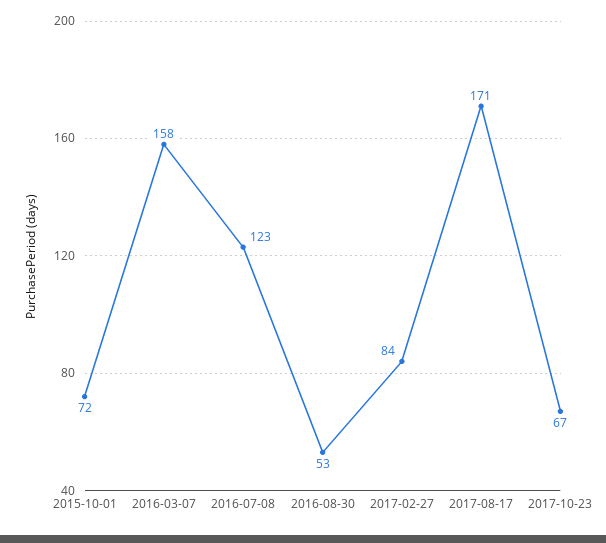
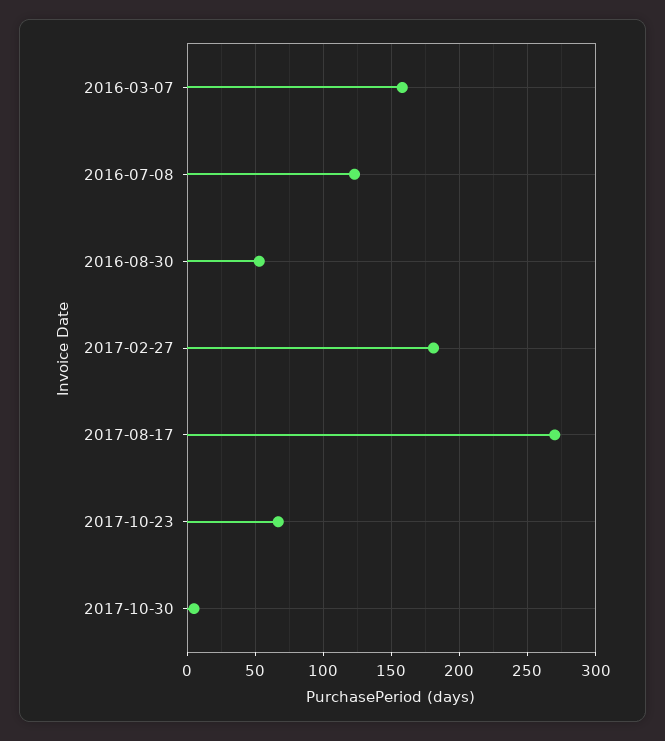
2015-10-01: 72 -> none
2017-02-27: 84 -> 180
2017-08-17: 171 -> 270
2017-10-30: none -> 5

